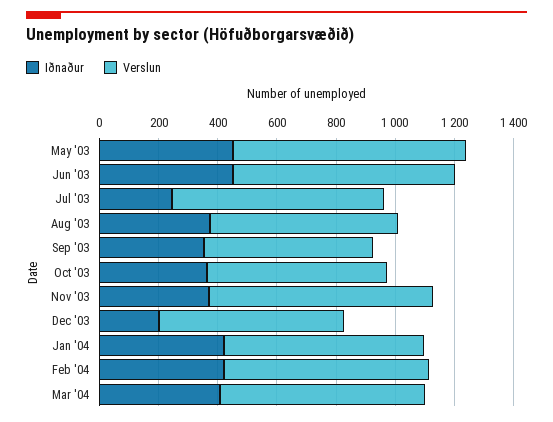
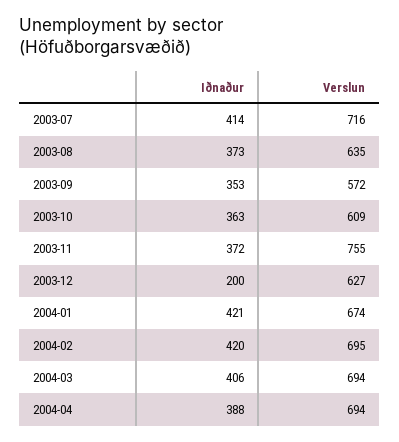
Iðnaður, May '03: 450 -> none
Verslun, May '03: 800 -> none
Iðnaður, Jun '03: 450 -> none
Verslun, Jun '03: 750 -> none
Iðnaður, Jul '03: 250 -> 414
Iðnaður, 2004-04: none -> 388
Verslun, 2004-04: none -> 694

